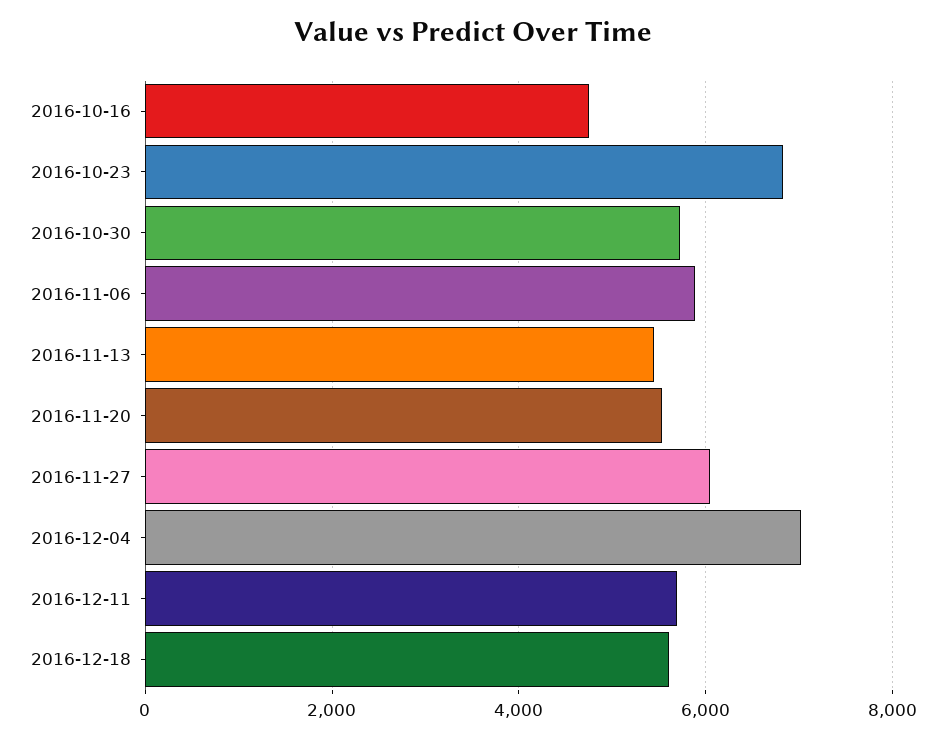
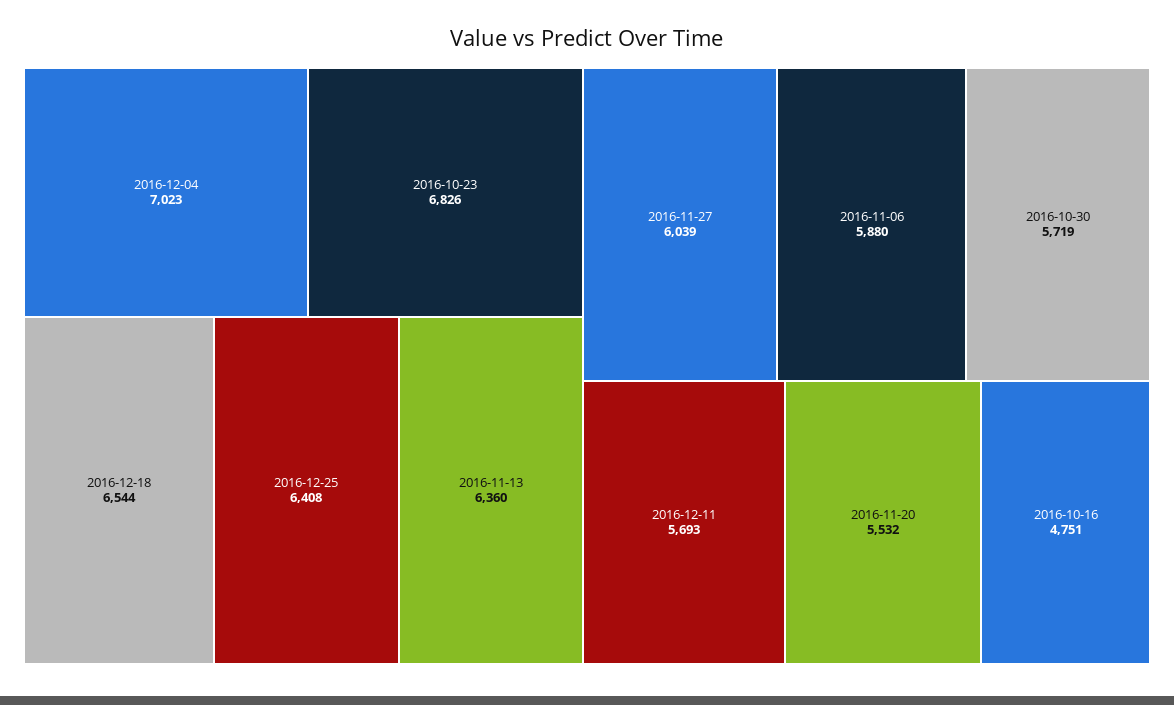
2016-11-13: 5400 -> 6360
2016-12-18: 5600 -> 6544
2016-12-25: none -> 6408

